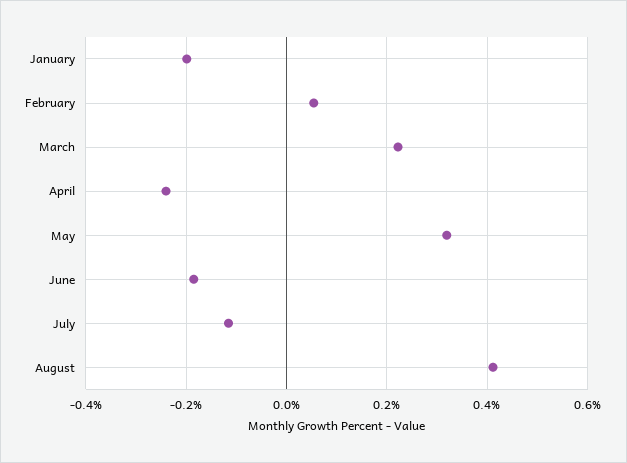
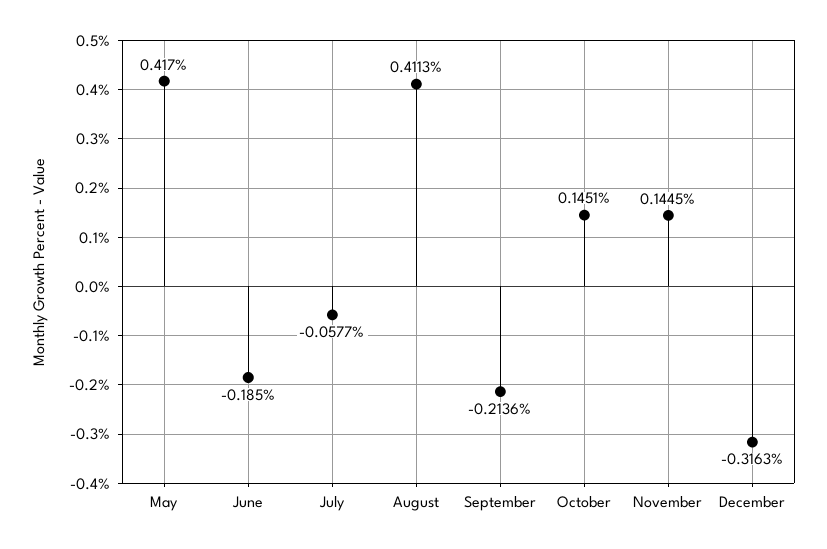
January: -0.2 -> none
February: 0.06 -> none
March: 0.22 -> none
April: -0.24 -> none
May: 0.32 -> 0.417
July: -0.12 -> -0.0577
September: none -> -0.2136
October: none -> 0.1451
November: none -> 0.1445
December: none -> -0.3163

